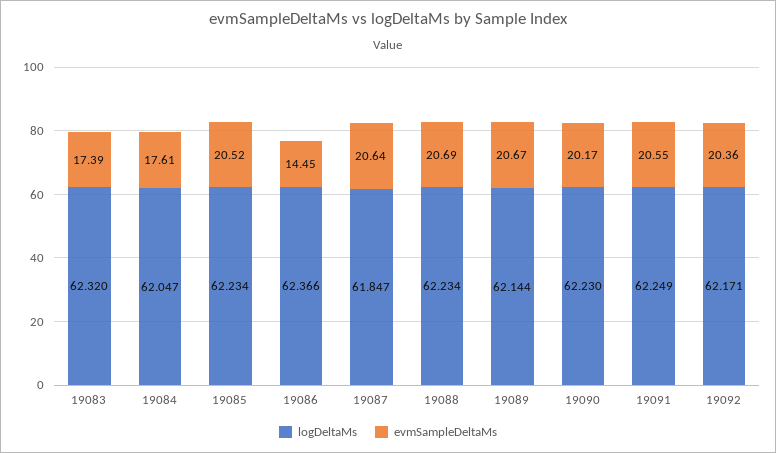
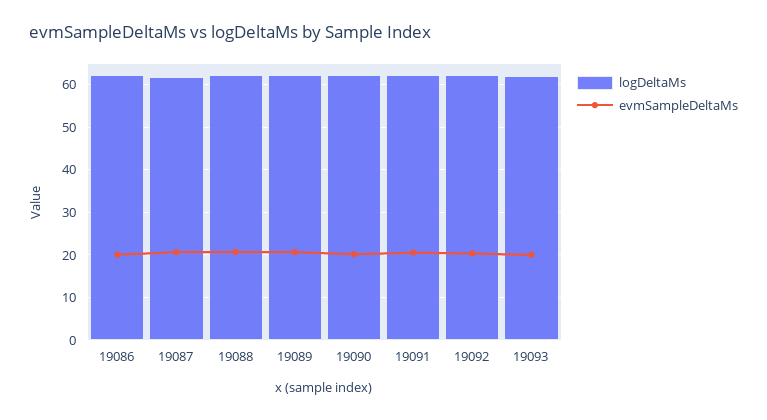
logDeltaMs, 19083: 62.32 -> none
evmSampleDeltaMs, 19083: 17.39 -> none
logDeltaMs, 19084: 62.047 -> none
evmSampleDeltaMs, 19084: 17.61 -> none
logDeltaMs, 19085: 62.234 -> none
evmSampleDeltaMs, 19085: 20.52 -> none
evmSampleDeltaMs, 19086: 14.45 -> 20
logDeltaMs, 19093: none -> 62
evmSampleDeltaMs, 19093: none -> 20

